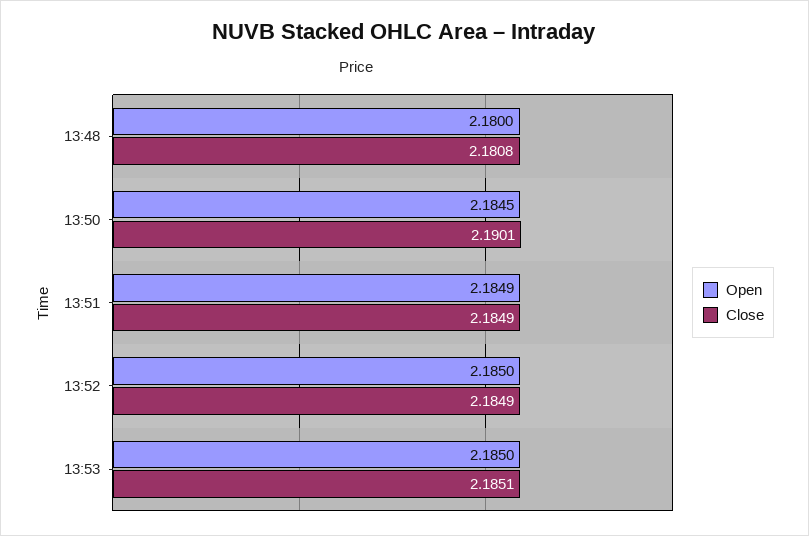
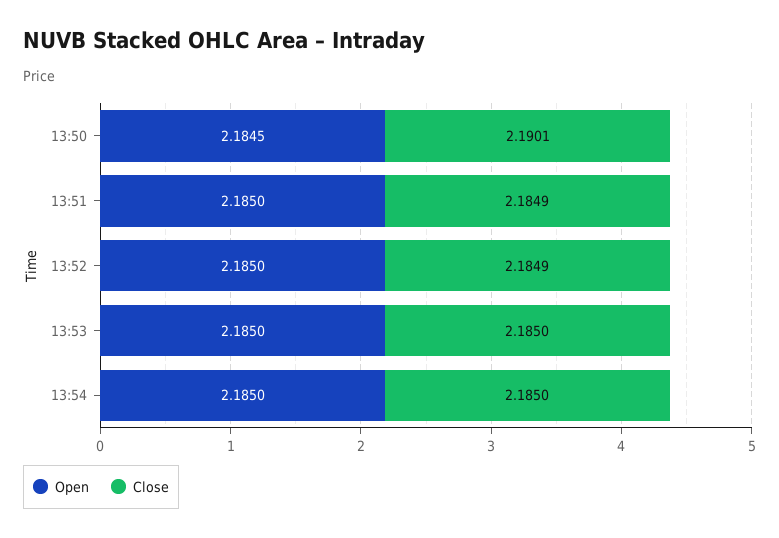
Open, 13:48: 2.18 -> none
Close, 13:48: 2.1808 -> none
Open, 13:51: 2.1849 -> 2.185
Close, 13:53: 2.1851 -> 2.185
Open, 13:54: none -> 2.185
Close, 13:54: none -> 2.185

